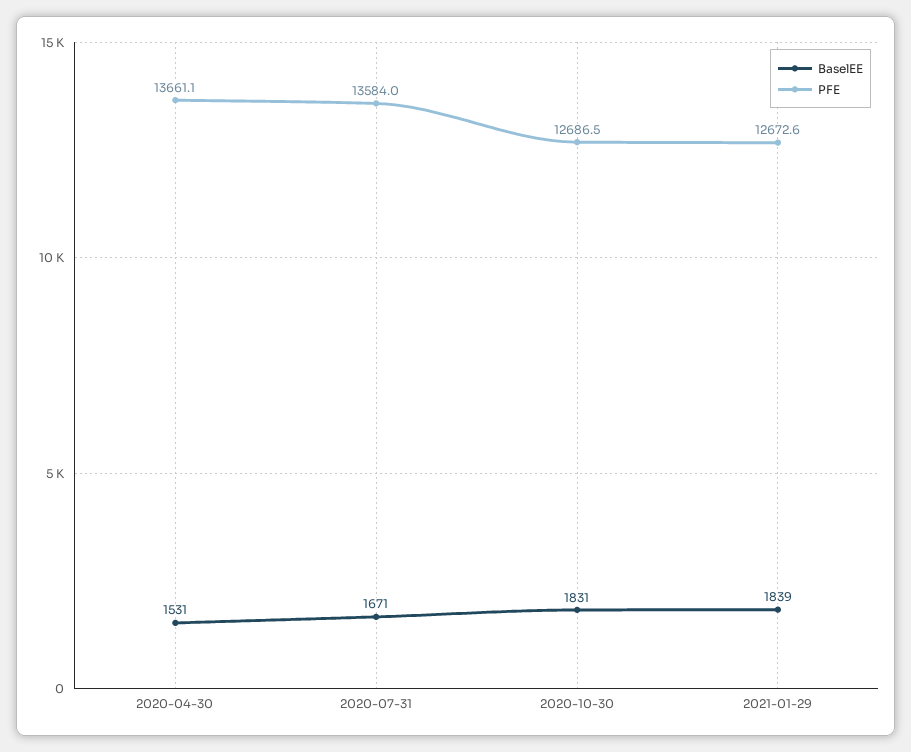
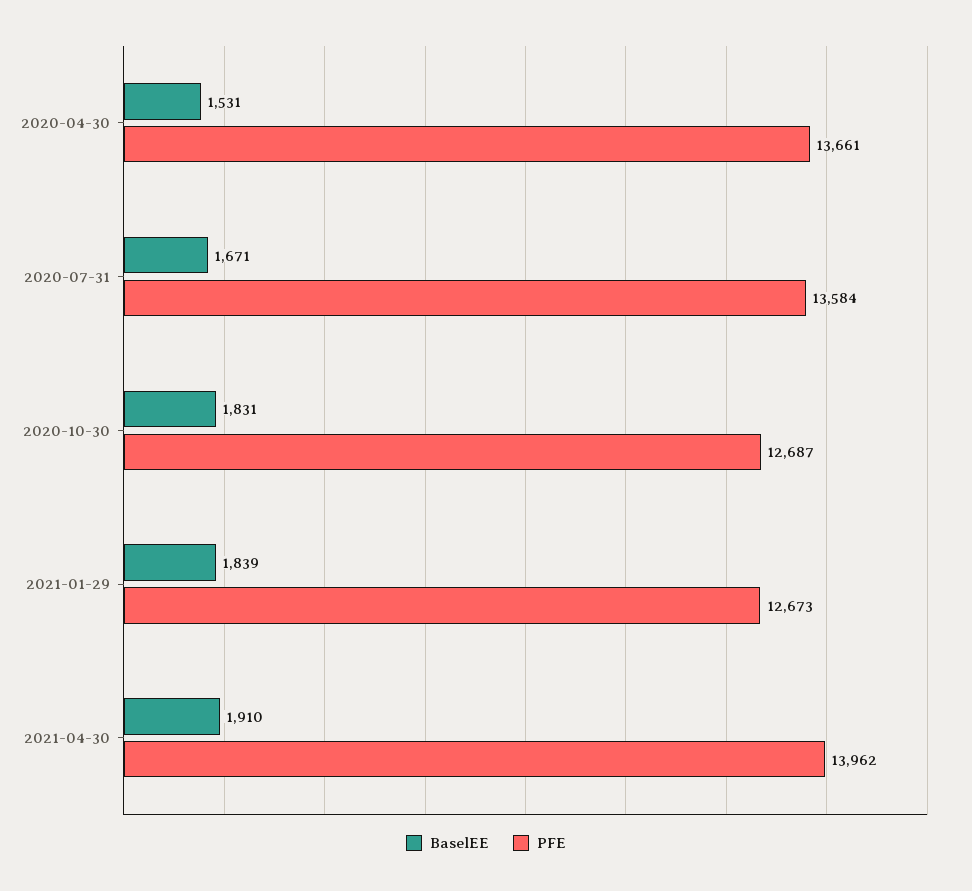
BaselEE, 2021-04-30: none -> 1910
PFE, 2021-04-30: none -> 13962

